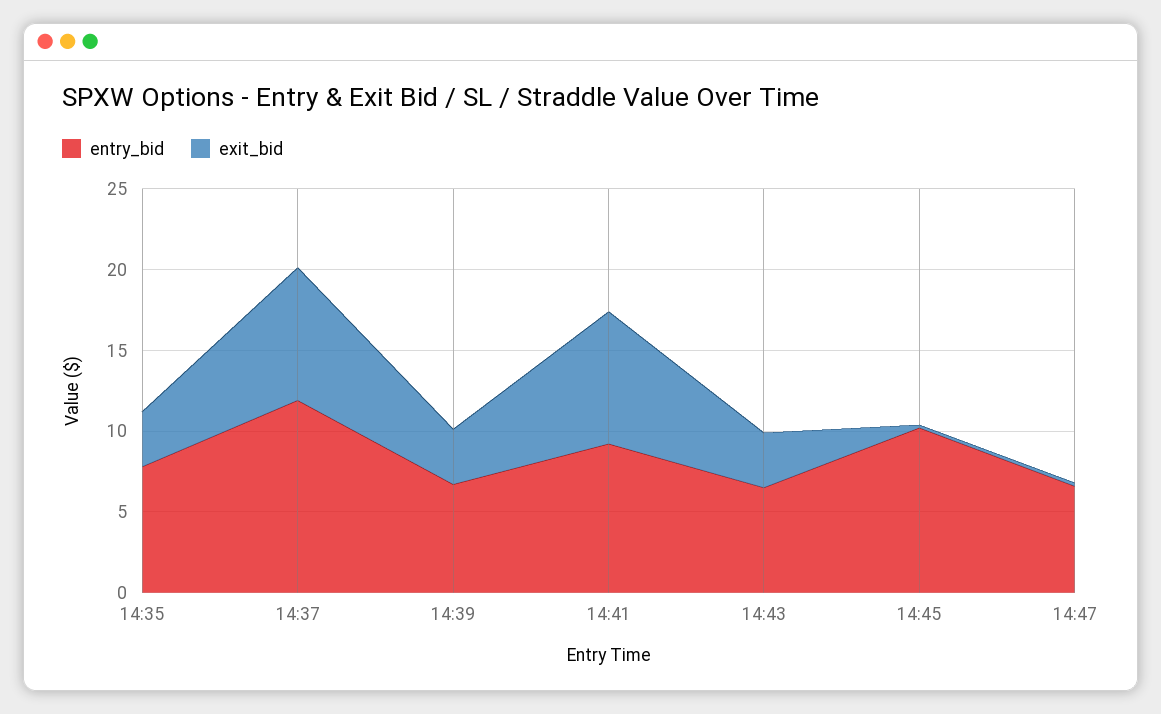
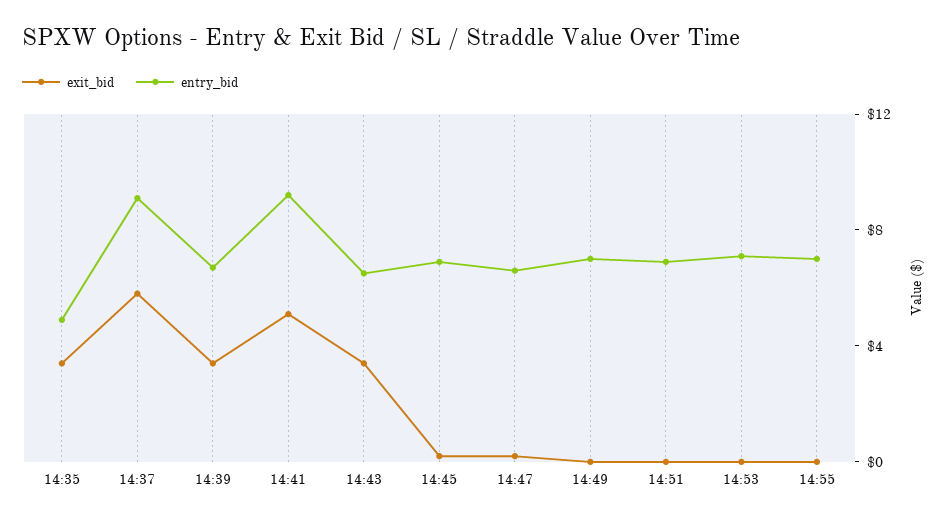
entry_bid, 14:35: 8 -> 5
entry_bid, 14:37: 12 -> 9
exit_bid, 14:37: 8 -> 6
exit_bid, 14:41: 8 -> 5
entry_bid, 14:45: 10 -> 7
exit_bid, 14:49: none -> 0
entry_bid, 14:49: none -> 7
exit_bid, 14:51: none -> 0
entry_bid, 14:51: none -> 7
exit_bid, 14:53: none -> 0
entry_bid, 14:53: none -> 7
exit_bid, 14:55: none -> 0
entry_bid, 14:55: none -> 7

